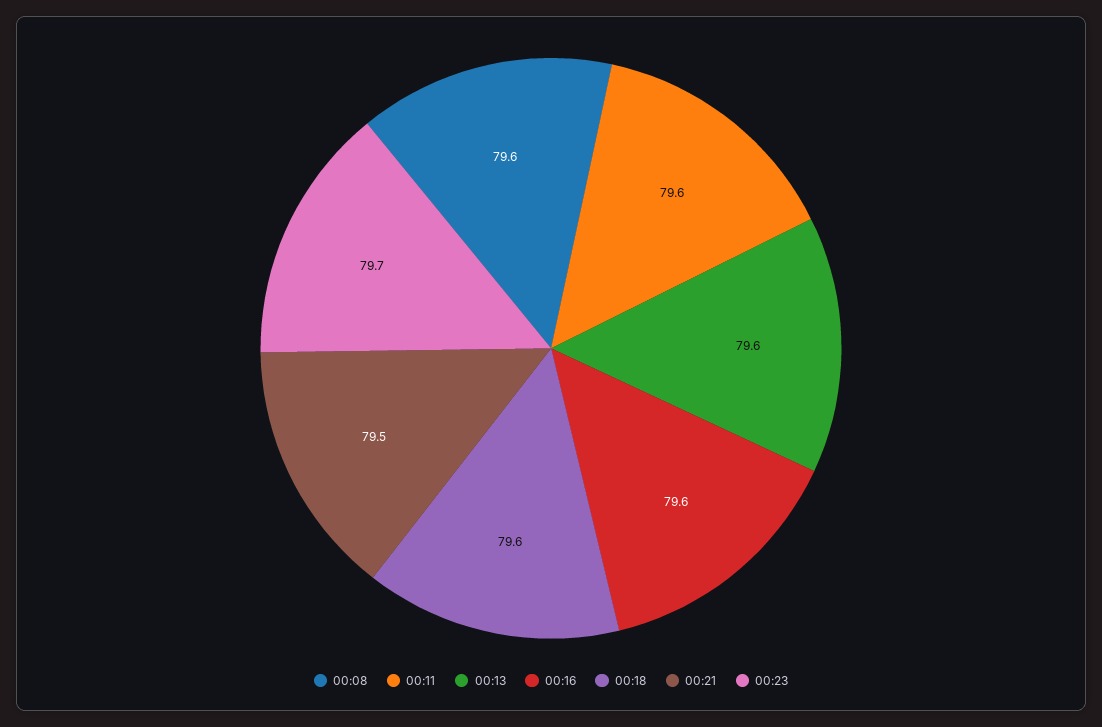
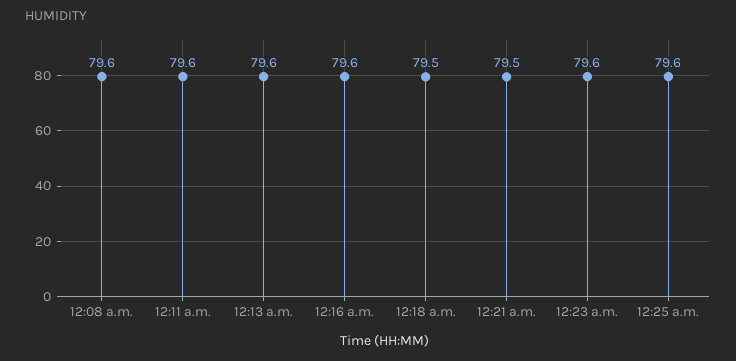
00:18: 79.6 -> 79.5
00:23: 79.7 -> 79.6
12:25 a.m.: none -> 79.6

